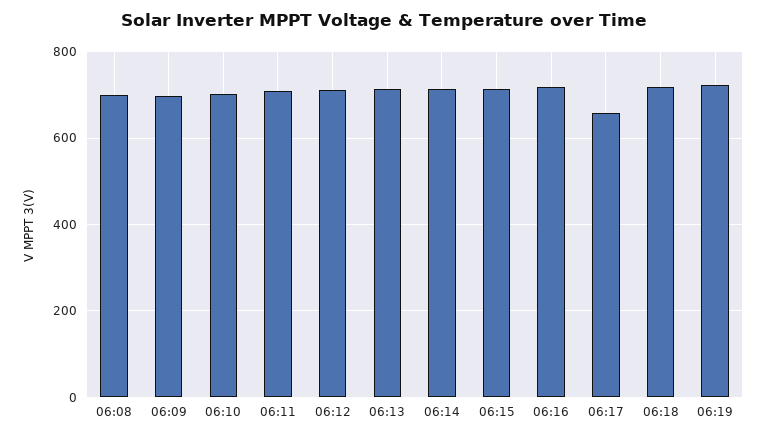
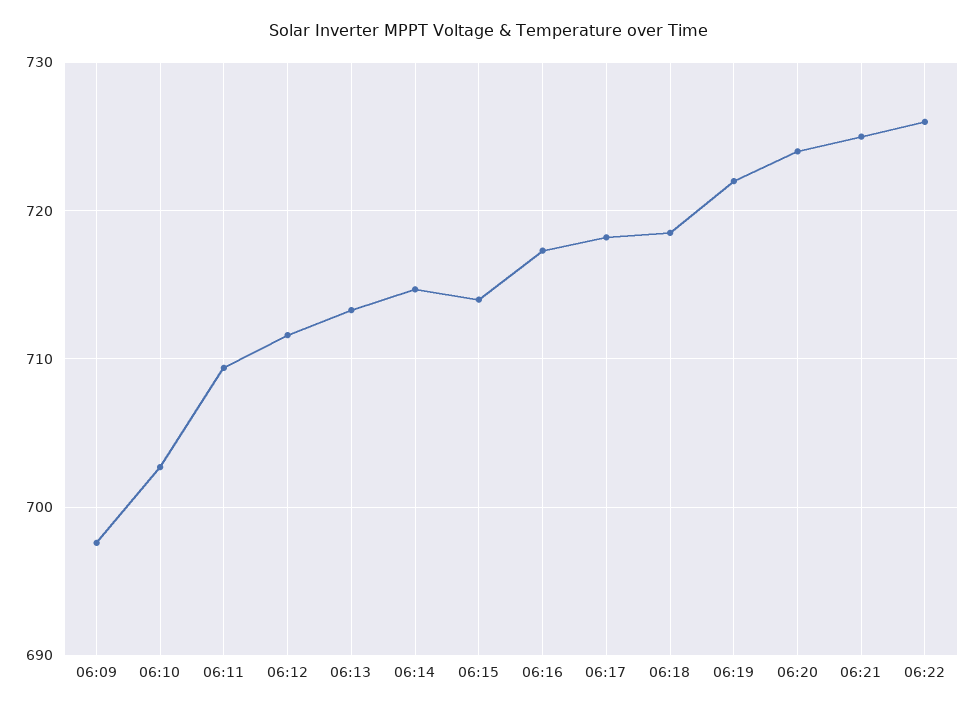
06:08: 700 -> none
06:17: 660 -> 718
06:20: none -> 724
06:21: none -> 725
06:22: none -> 726

